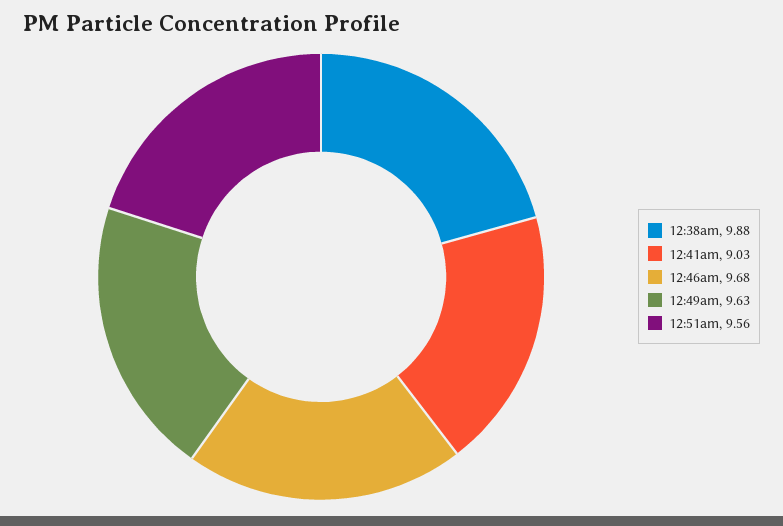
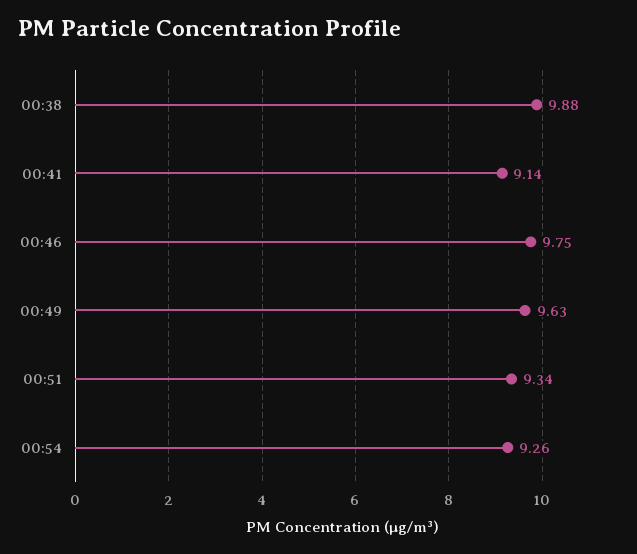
12:41am: 9.03 -> 9.14
12:46am: 9.68 -> 9.75
12:51am: 9.56 -> 9.34
00:54: none -> 9.26

